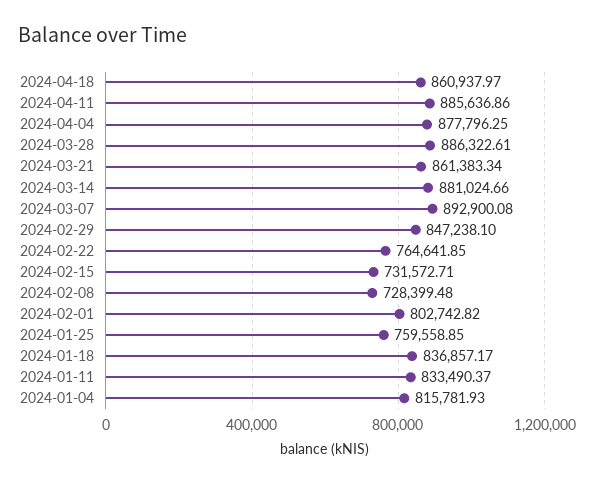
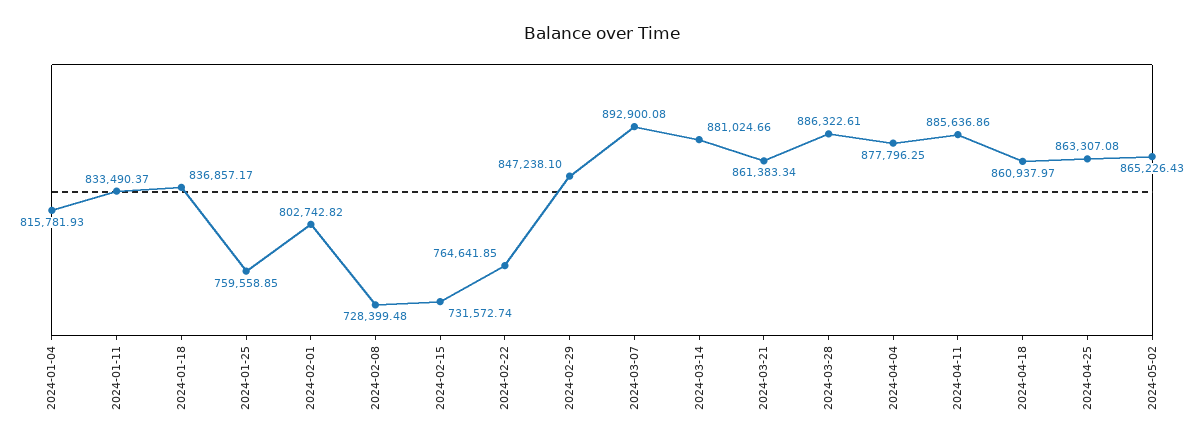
2024-02-15: 731572.71 -> 731572.74
2024-04-25: none -> 863307.08
2024-05-02: none -> 865226.43

